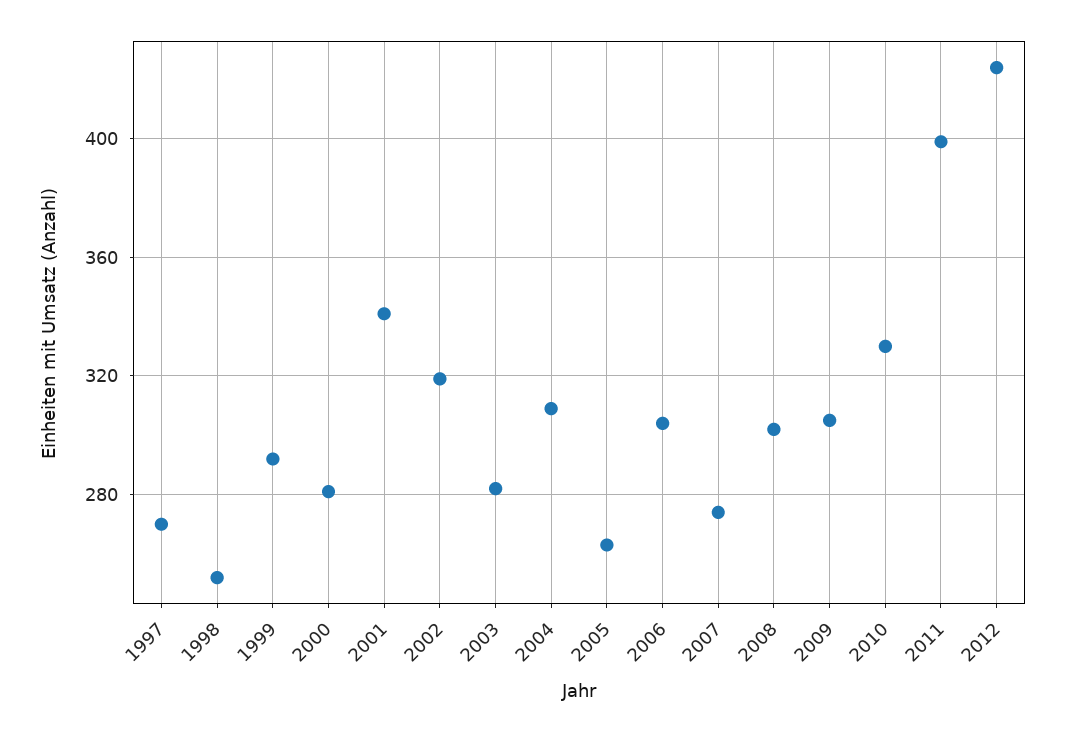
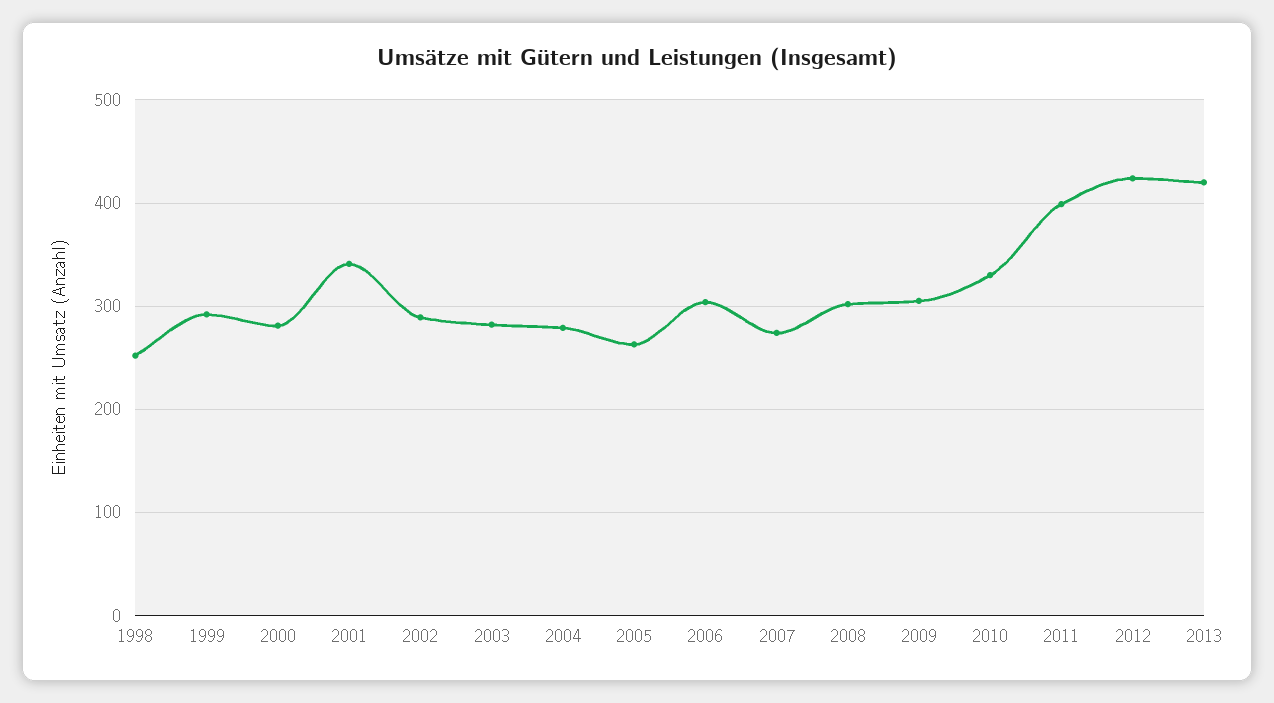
1997: 270 -> none
2002: 320 -> 290
2004: 310 -> 280
2013: none -> 420

